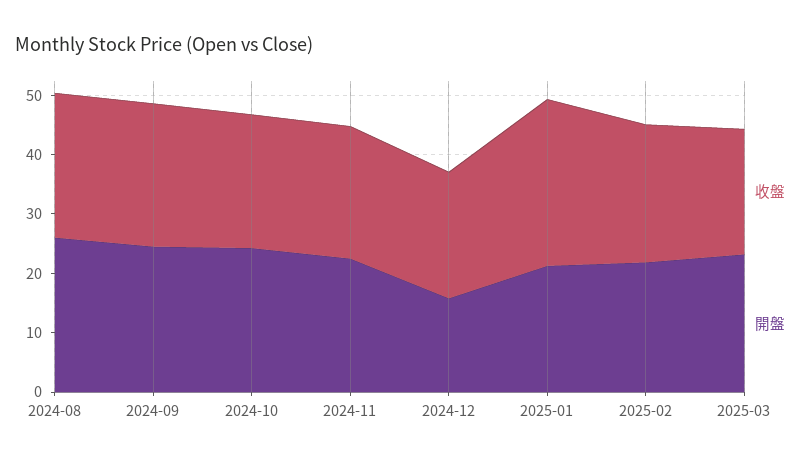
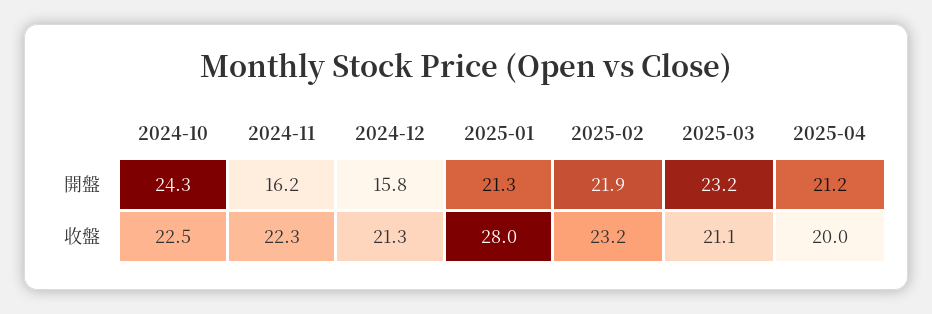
收盤, 2024-08: 24 -> none
開盤, 2024-08: 26 -> none
收盤, 2024-09: 24 -> none
開盤, 2024-09: 24 -> none
開盤, 2024-11: 22 -> 16.2
開盤, 2025-04: none -> 21.2
收盤, 2025-04: none -> 20

